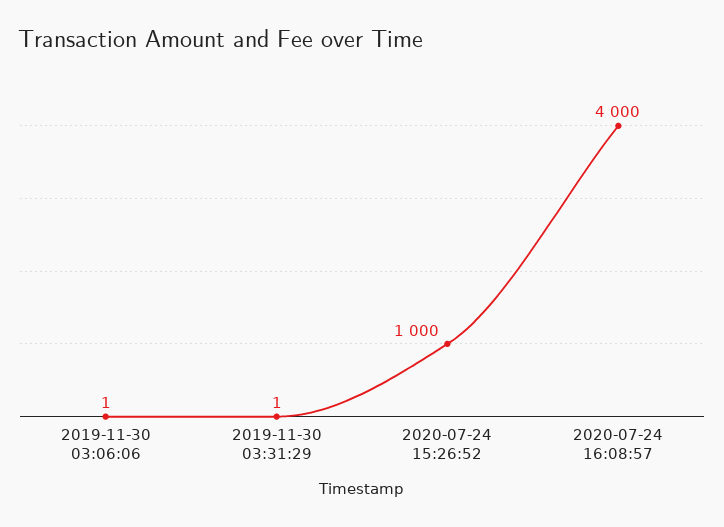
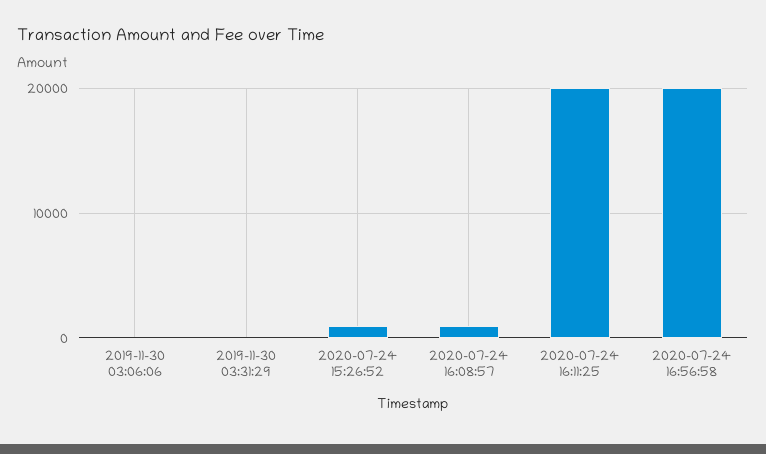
2020-07-24 16:08:57: 4000 -> 1000
2020-07-24 16:11:25: none -> 20000
2020-07-24 16:56:58: none -> 20000

